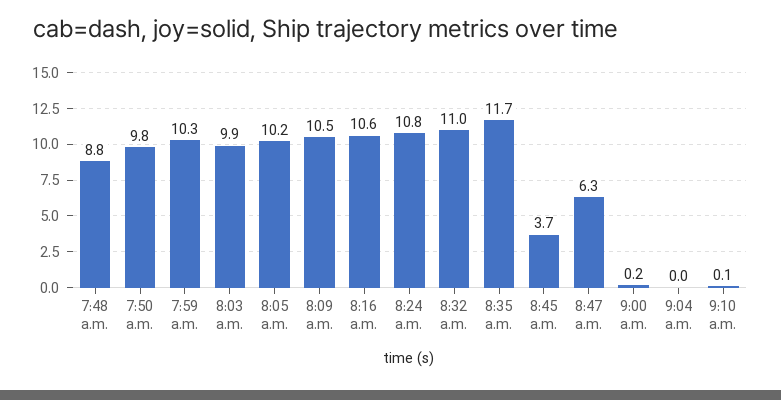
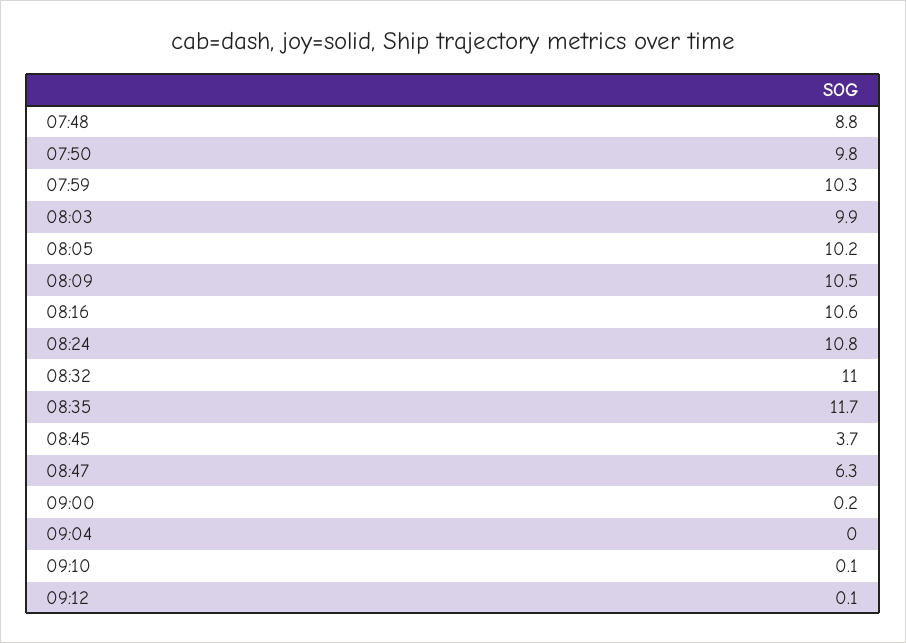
09:12: none -> 0.1

